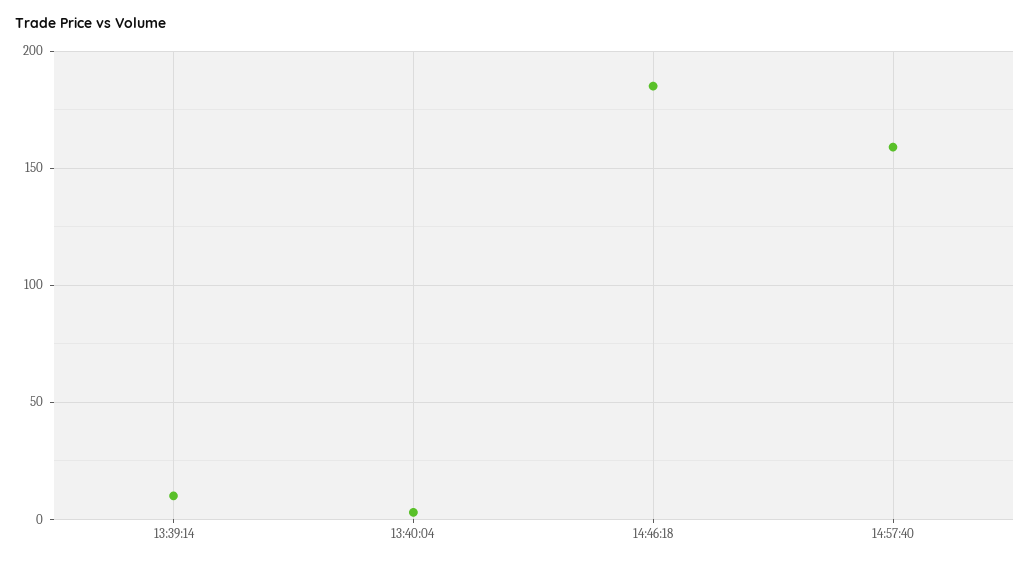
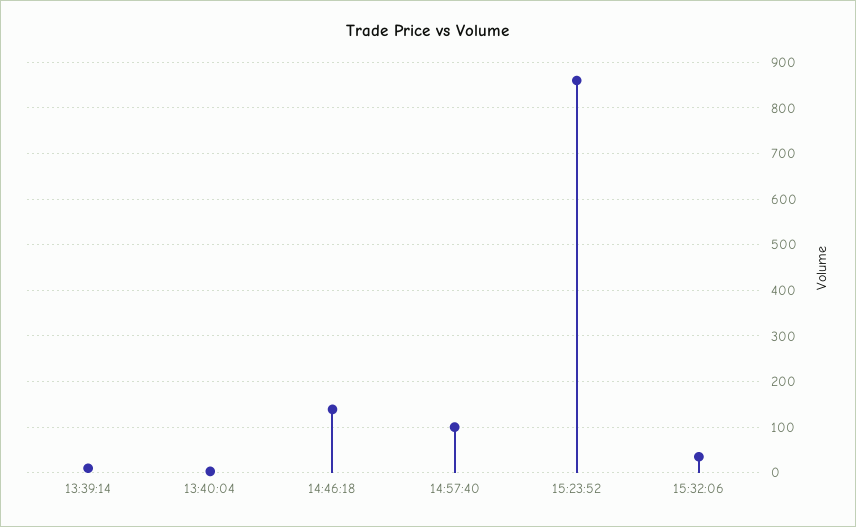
14:46:18: 185 -> 140
14:57:40: 160 -> 100
15:23:52: none -> 860
15:32:06: none -> 40

